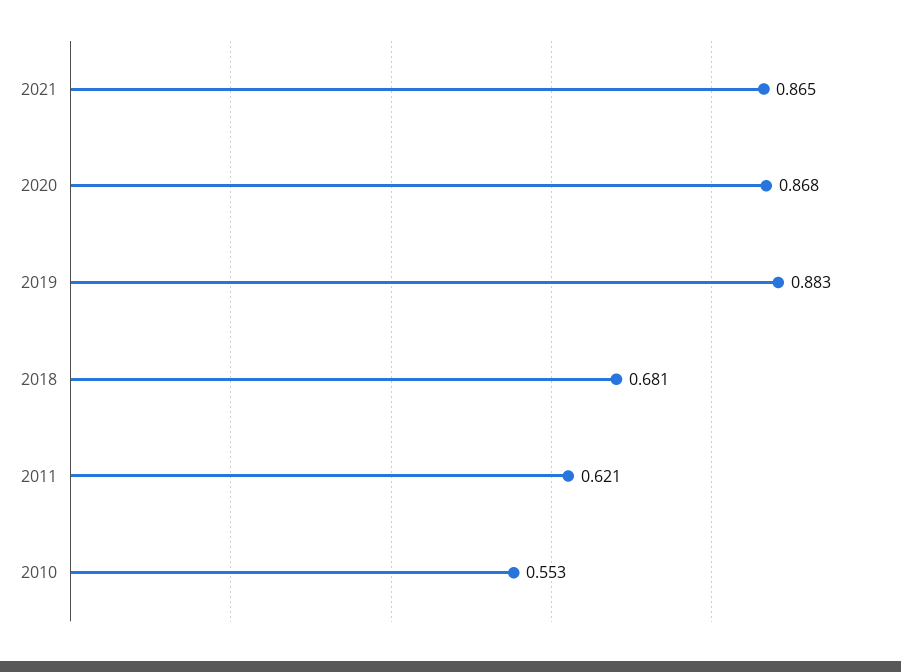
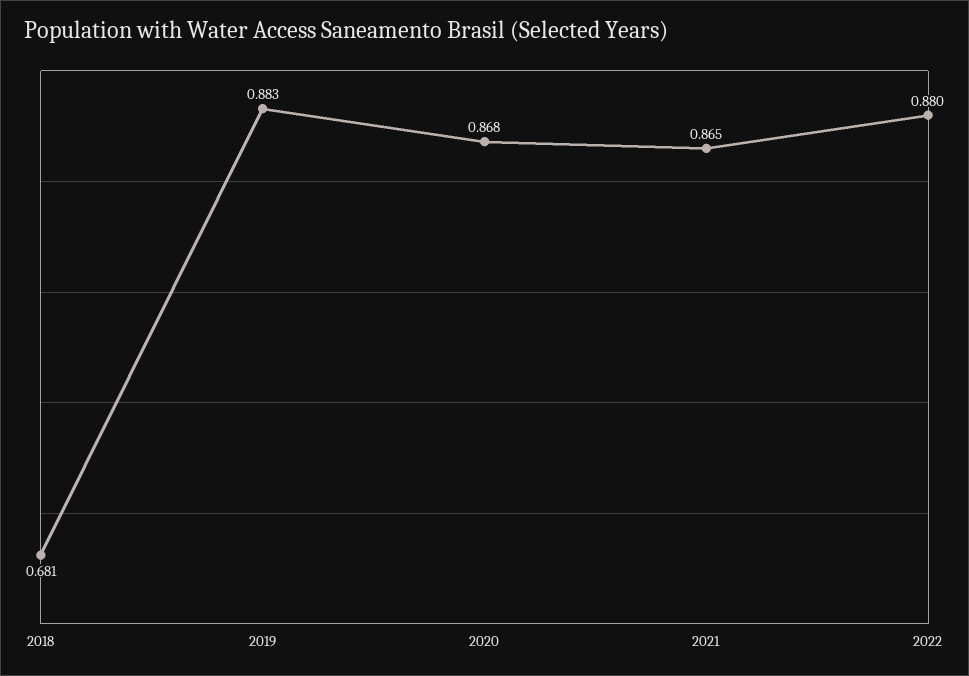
2011: 0.621 -> none
2010: 0.553 -> none
2022: none -> 0.88

